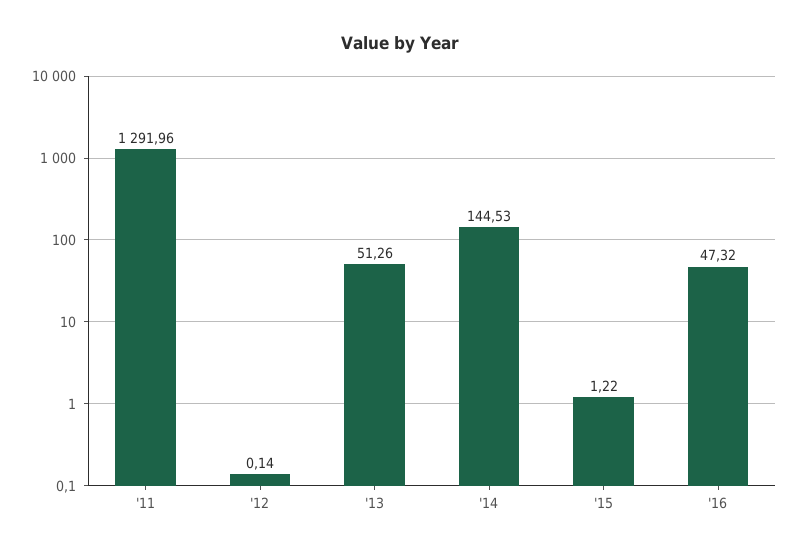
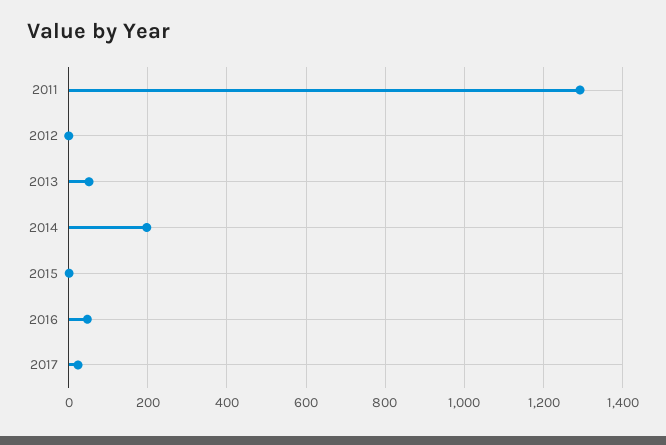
'14: 144.53 -> 200
2017: none -> 20

